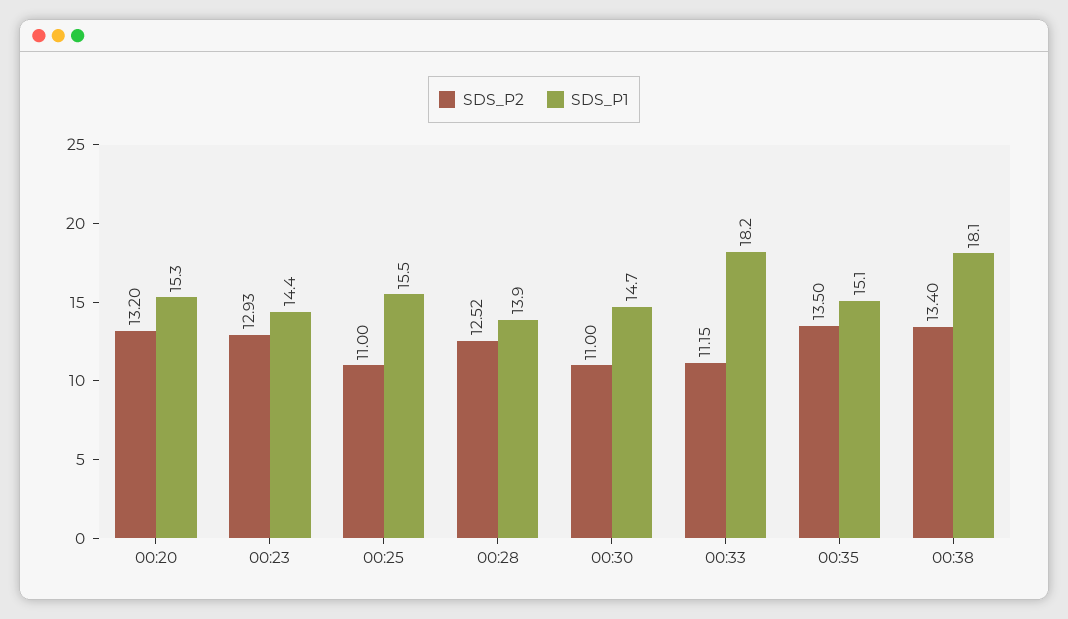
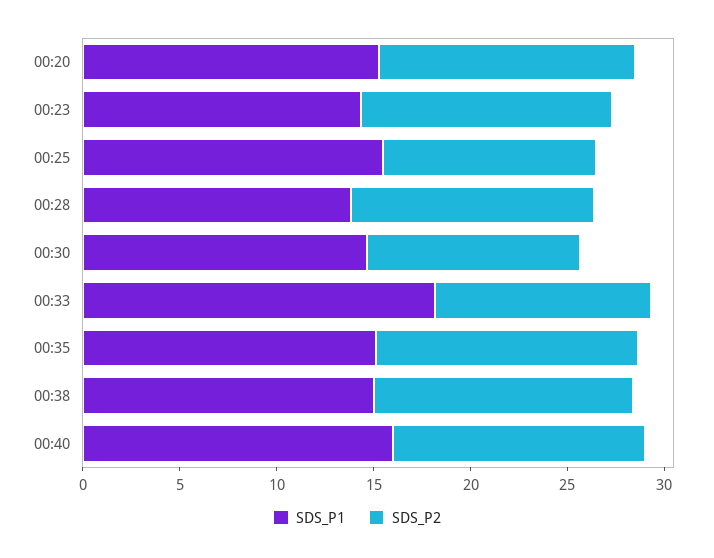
SDS_P1, 00:38: 18.1 -> 15
SDS_P1, 00:40: none -> 16
SDS_P2, 00:40: none -> 13

